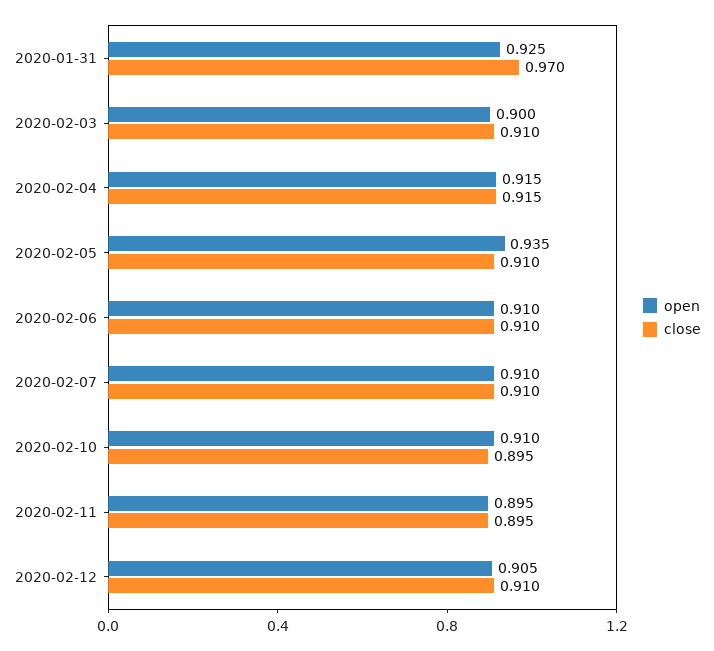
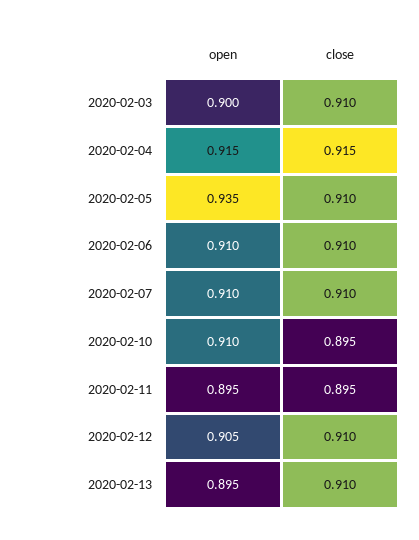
open, 2020-01-31: 0.925 -> none
close, 2020-01-31: 0.97 -> none
open, 2020-02-13: none -> 0.895
close, 2020-02-13: none -> 0.91

